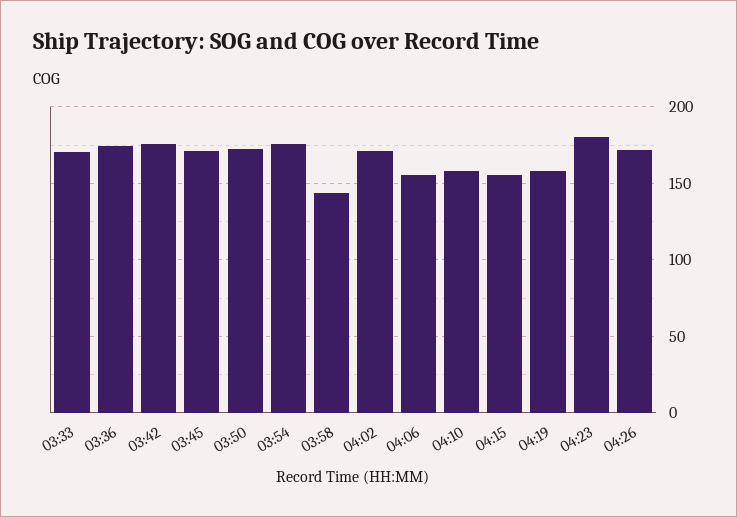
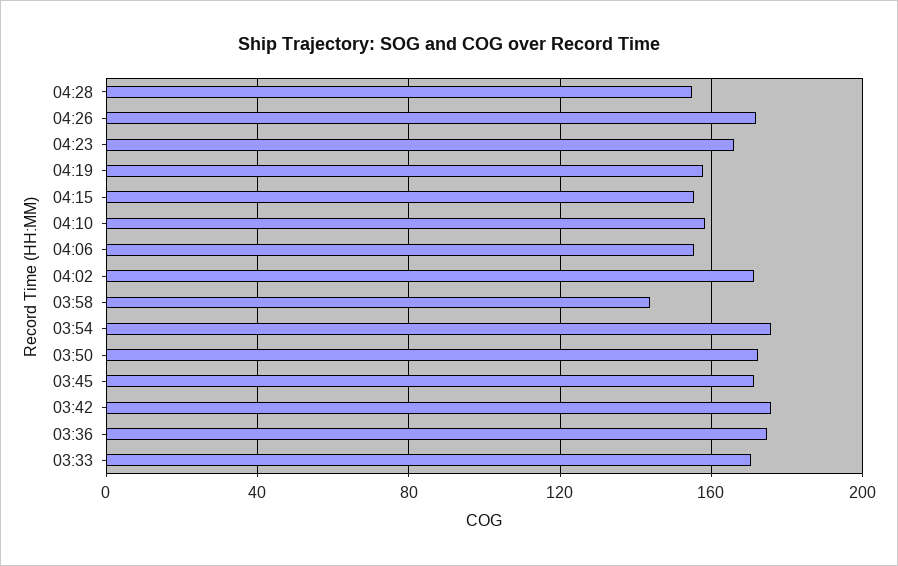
04:23: 180 -> 165
04:28: none -> 155

